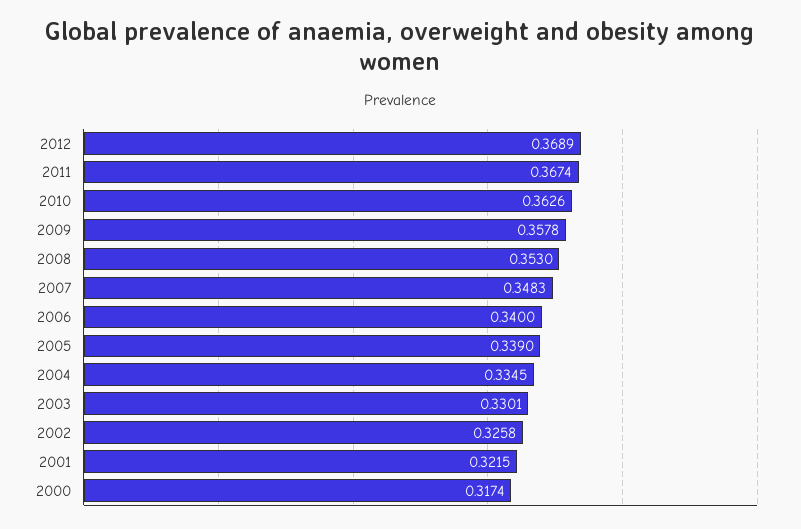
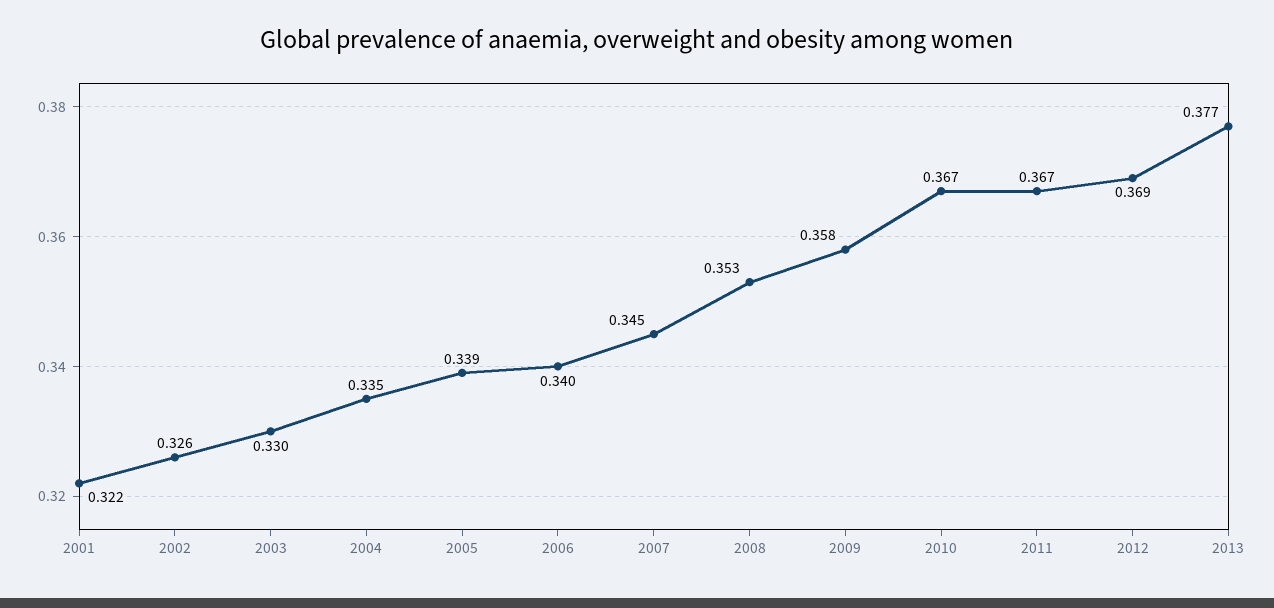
2010: 0.3626 -> 0.367
2007: 0.3483 -> 0.345
2000: 0.3174 -> none
2013: none -> 0.377

